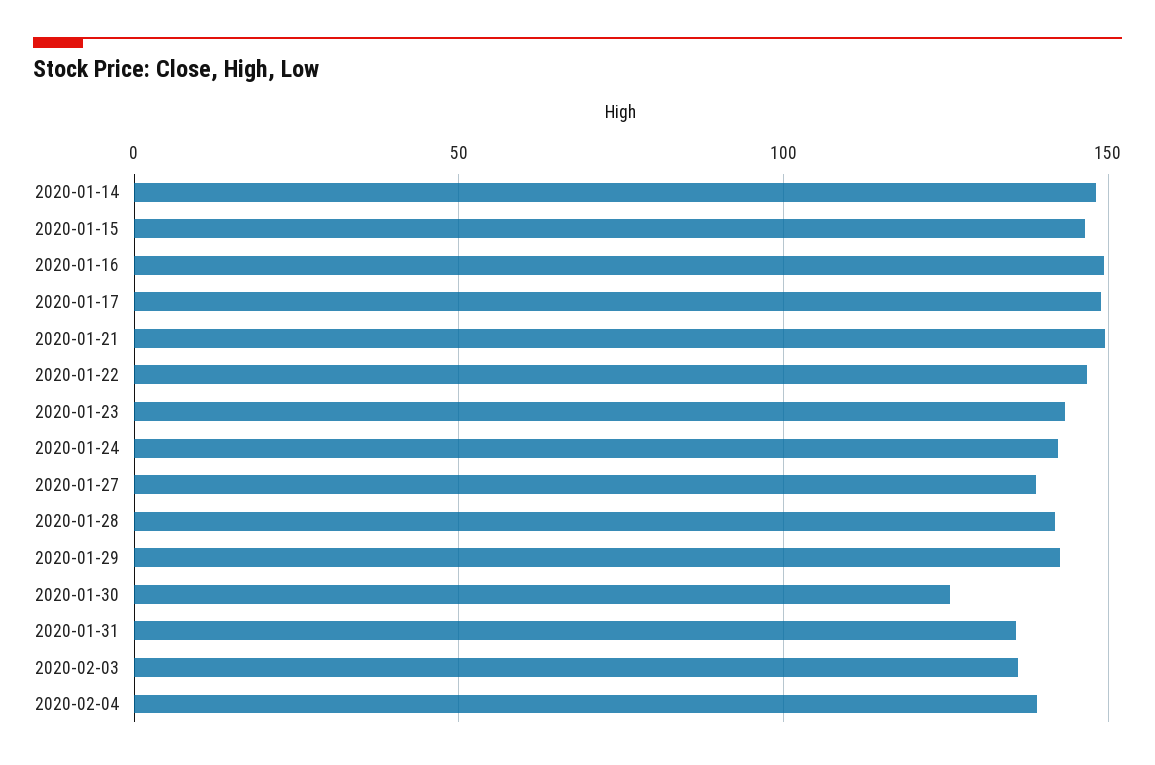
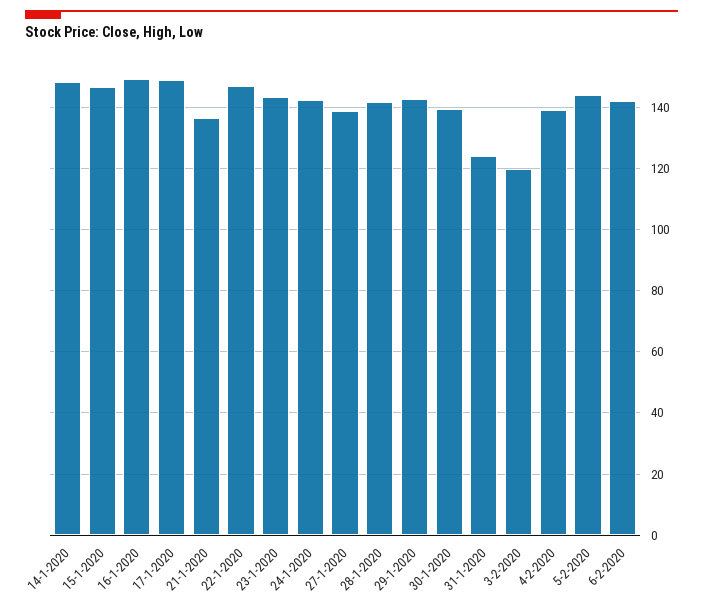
2020-01-21: 150 -> 136
2020-01-30: 125 -> 140
2020-01-31: 135 -> 124
2020-02-03: 135 -> 120
5-2-2020: none -> 144
6-2-2020: none -> 142

